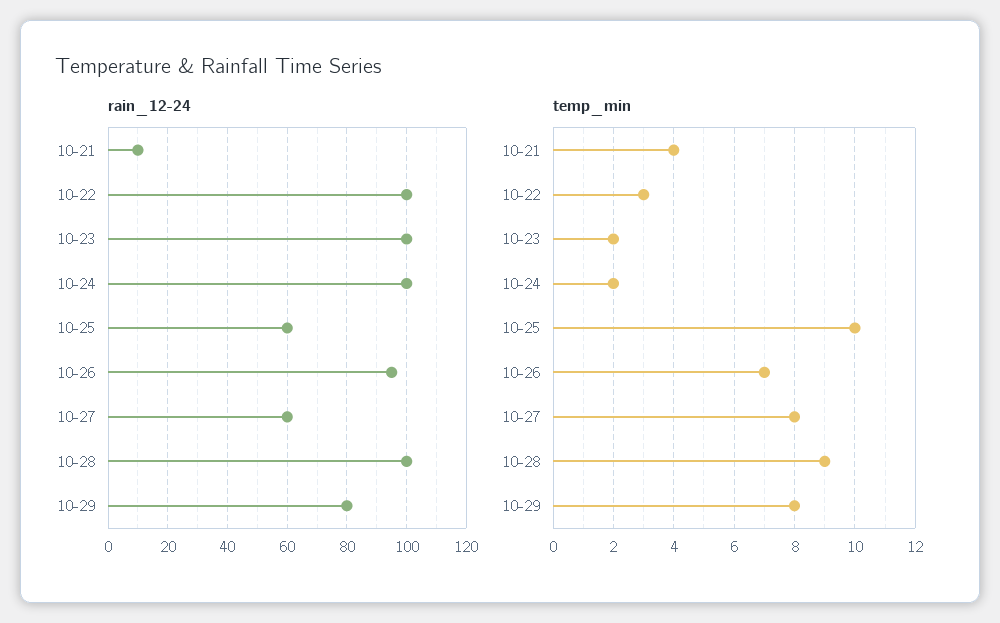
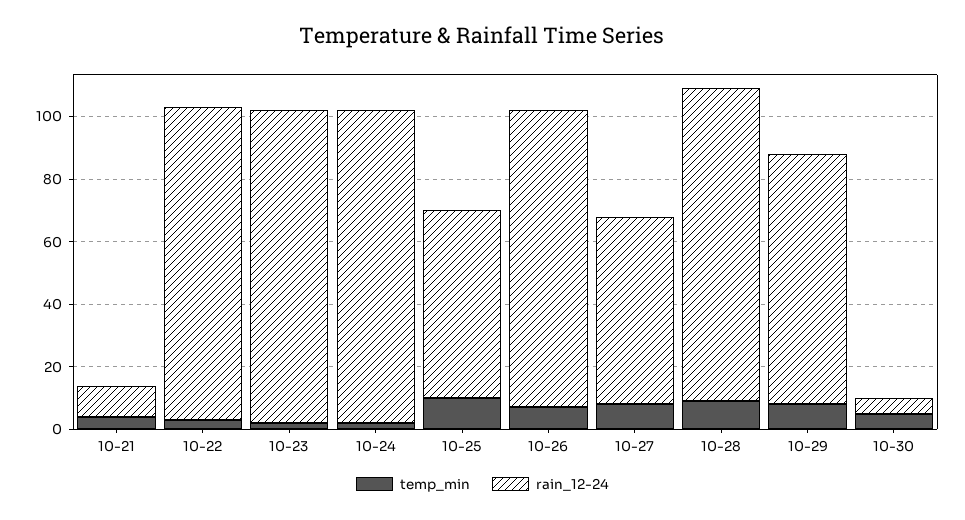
temp_min, 10-30: none -> 5
rain_12-24, 10-30: none -> 5

